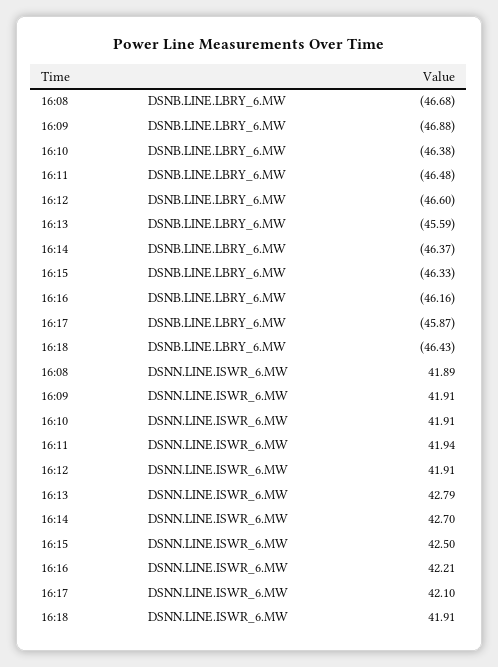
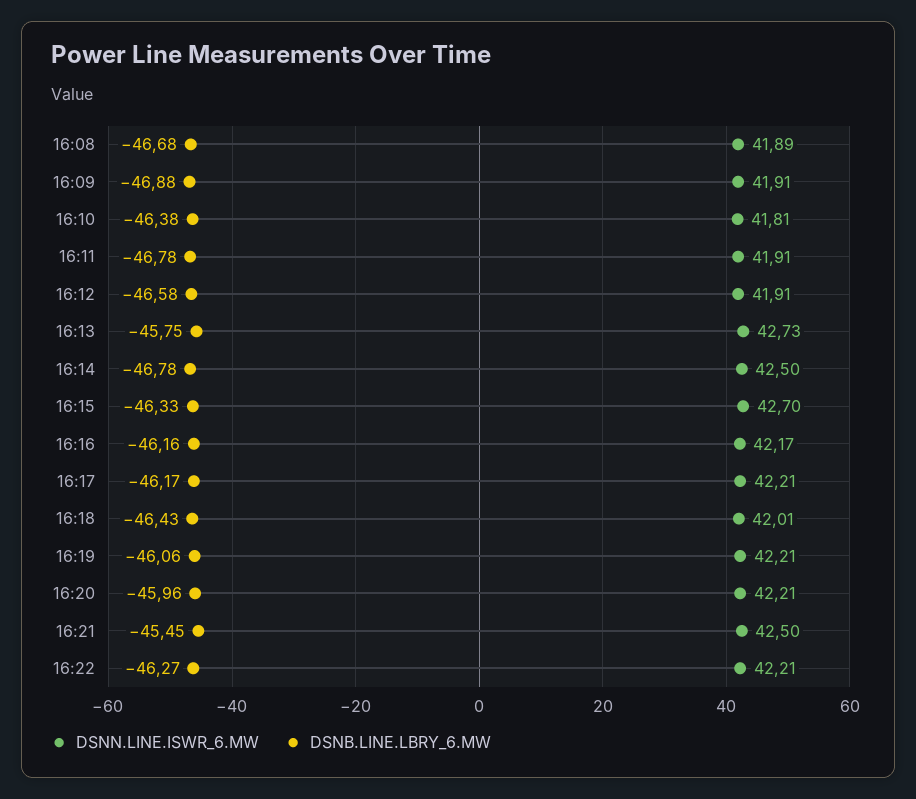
DSNB.LINE.LBRY_6.MW, 16:11: -46.48 -> -46.78
DSNB.LINE.LBRY_6.MW, 16:12: -46.6 -> -46.58
DSNB.LINE.LBRY_6.MW, 16:13: -45.59 -> -45.75
DSNB.LINE.LBRY_6.MW, 16:14: -46.37 -> -46.78
DSNB.LINE.LBRY_6.MW, 16:17: -45.87 -> -46.17
DSNN.LINE.ISWR_6.MW, 16:10: 41.91 -> 41.81
DSNN.LINE.ISWR_6.MW, 16:11: 41.94 -> 41.91
DSNN.LINE.ISWR_6.MW, 16:13: 42.79 -> 42.73
DSNN.LINE.ISWR_6.MW, 16:14: 42.7 -> 42.5
DSNN.LINE.ISWR_6.MW, 16:15: 42.5 -> 42.7
DSNN.LINE.ISWR_6.MW, 16:16: 42.21 -> 42.17
DSNN.LINE.ISWR_6.MW, 16:17: 42.1 -> 42.21
DSNN.LINE.ISWR_6.MW, 16:18: 41.91 -> 42.01
DSNN.LINE.ISWR_6.MW, 16:19: none -> 42.21
DSNB.LINE.LBRY_6.MW, 16:19: none -> -46.06
DSNN.LINE.ISWR_6.MW, 16:20: none -> 42.21
DSNB.LINE.LBRY_6.MW, 16:20: none -> -45.96
DSNN.LINE.ISWR_6.MW, 16:21: none -> 42.5
DSNB.LINE.LBRY_6.MW, 16:21: none -> -45.45
DSNN.LINE.ISWR_6.MW, 16:22: none -> 42.21
DSNB.LINE.LBRY_6.MW, 16:22: none -> -46.27

